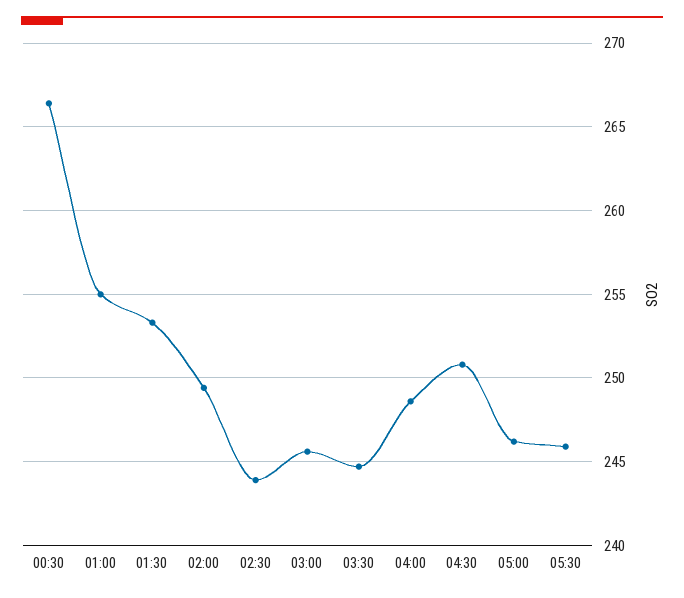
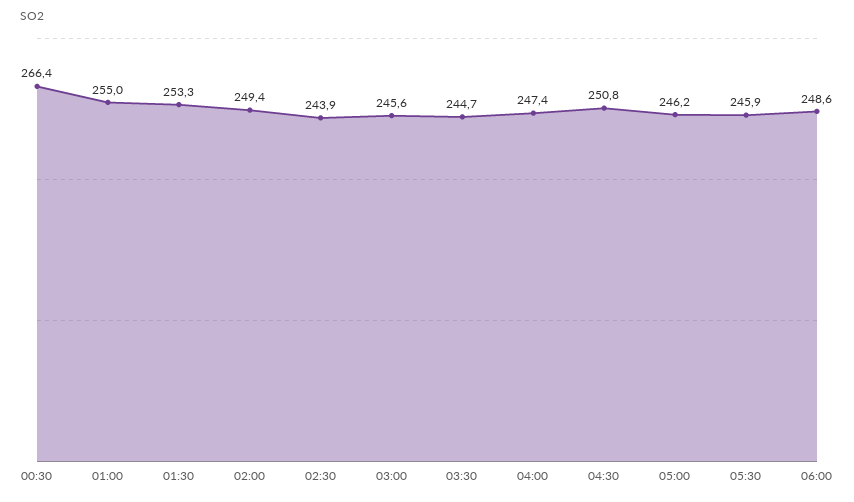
04:00: 248.5 -> 247.4
06:00: none -> 248.6

